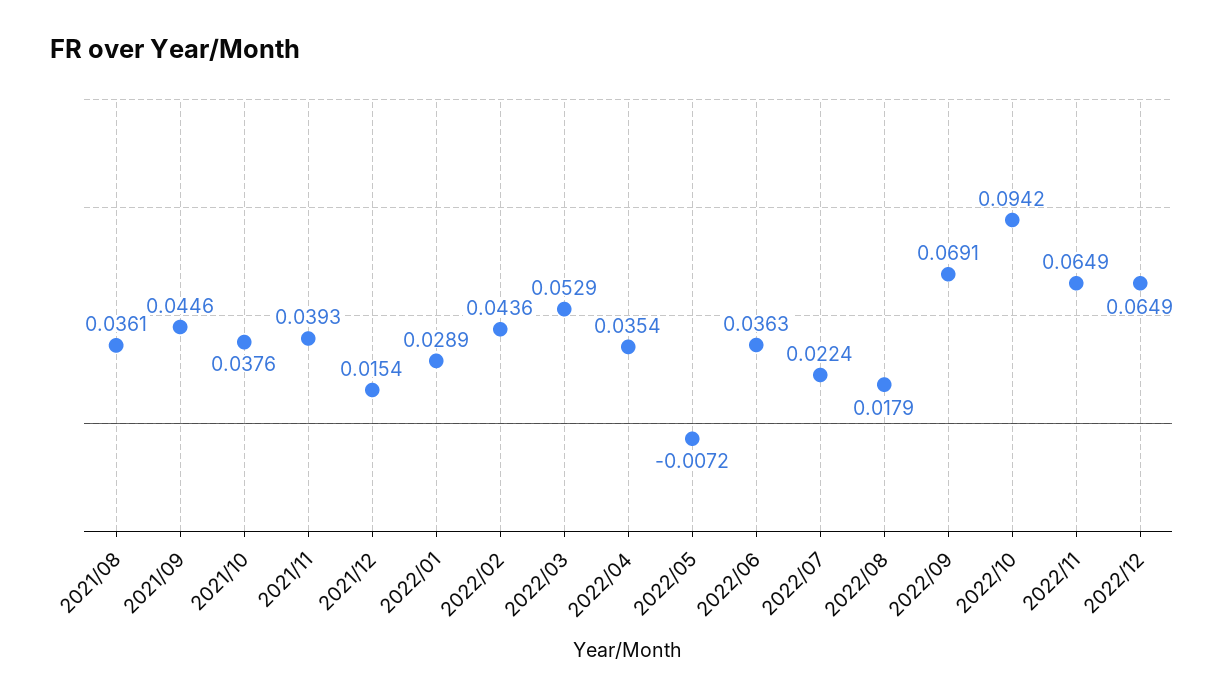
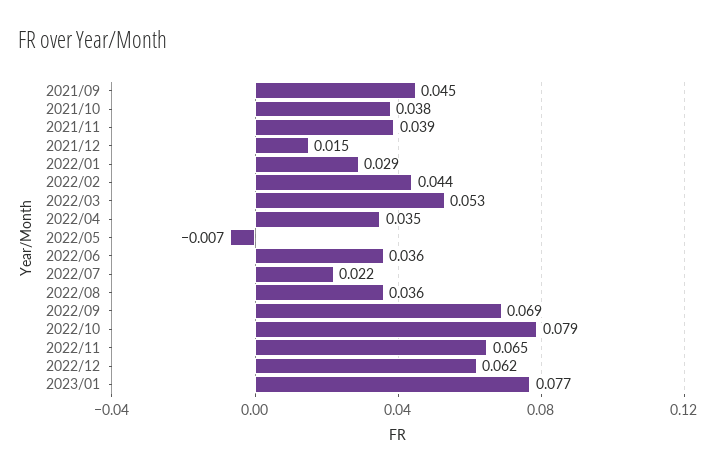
2021/08: 0.0361 -> none
2022/08: 0.0179 -> 0.036
2022/10: 0.0942 -> 0.079
2022/12: 0.0649 -> 0.062
2023/01: none -> 0.077

